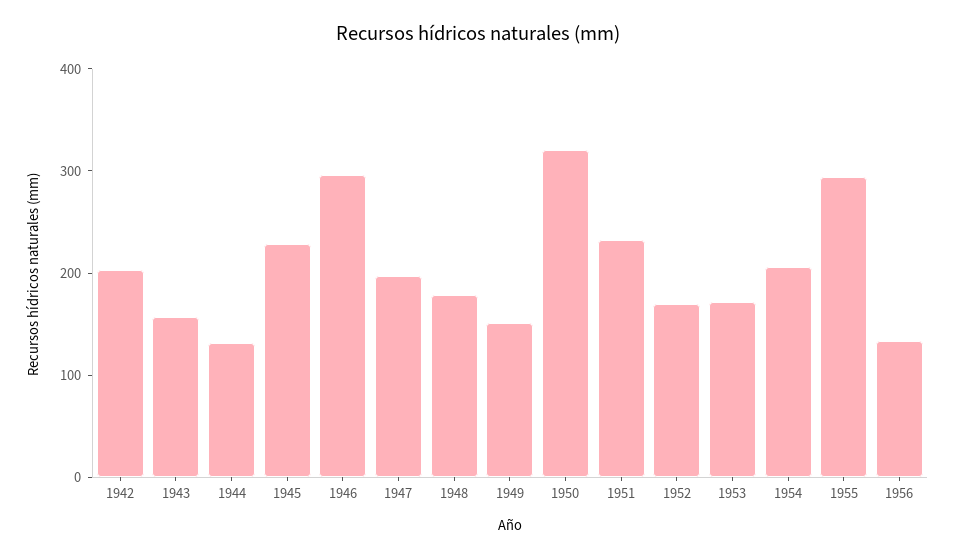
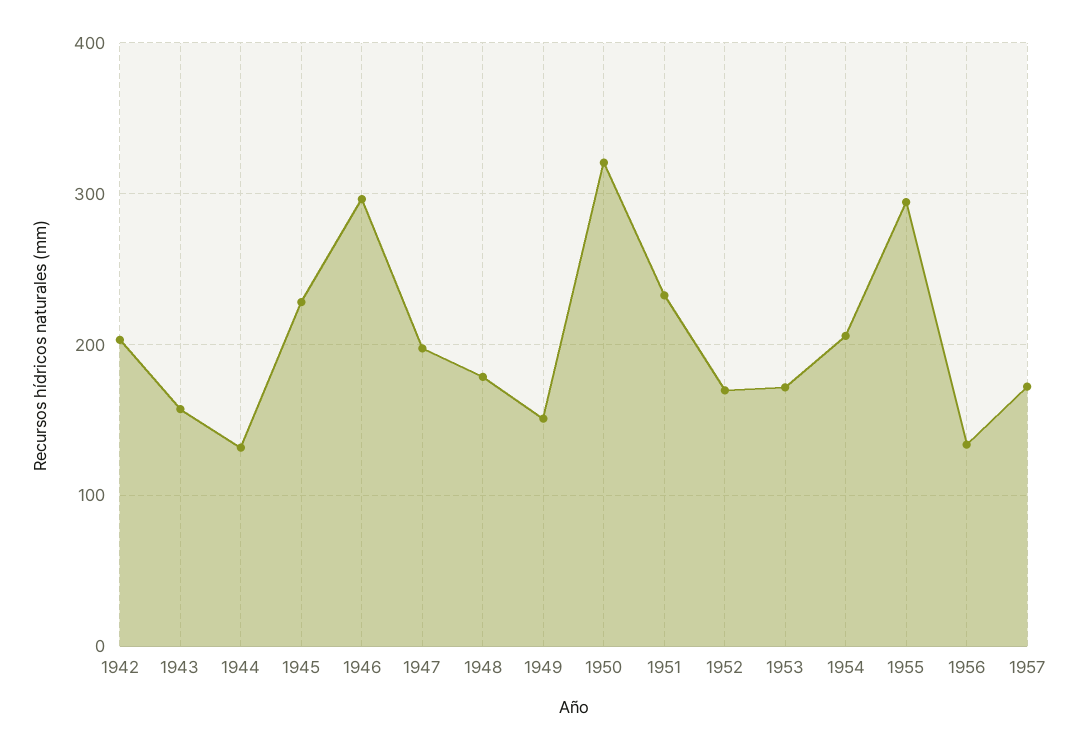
1957: none -> 170

